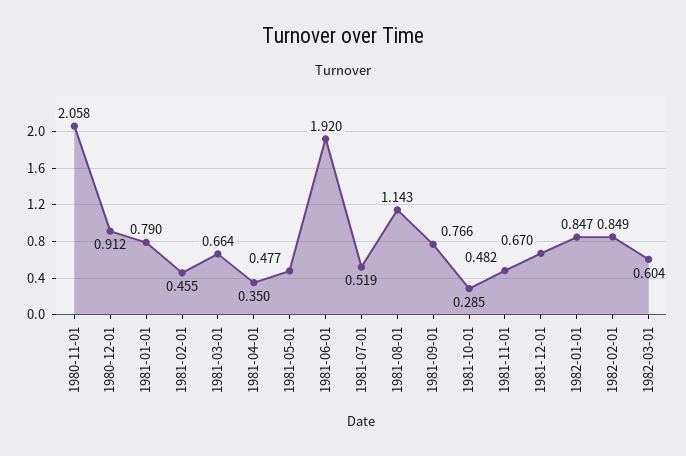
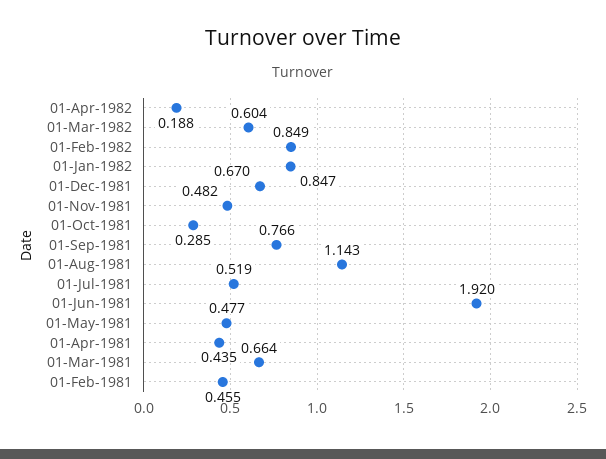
1980-11-01: 2.058 -> none
1980-12-01: 0.912 -> none
1981-01-01: 0.79 -> none
1981-04-01: 0.35 -> 0.435
01-Apr-1982: none -> 0.188

